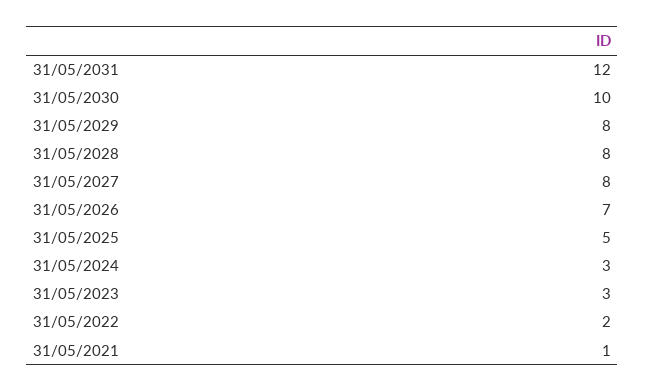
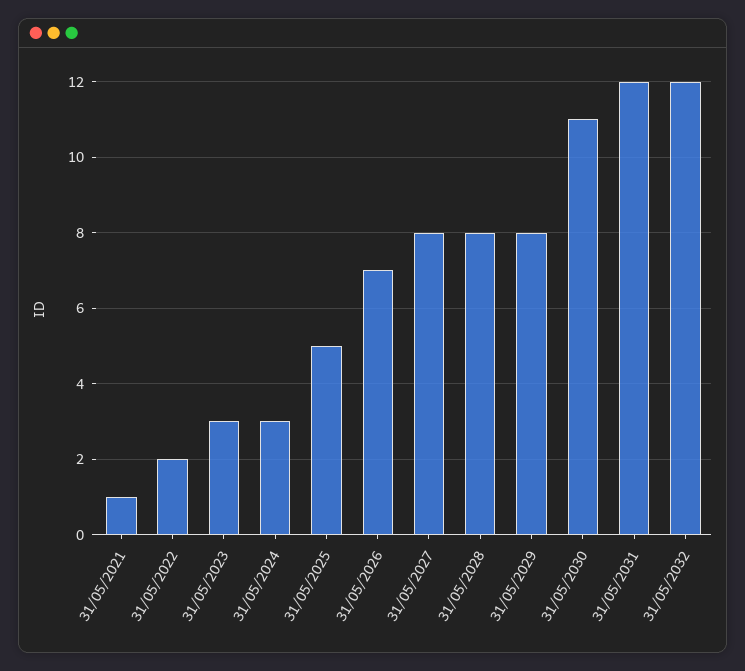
31/05/2030: 10 -> 11
31/05/2032: none -> 12

